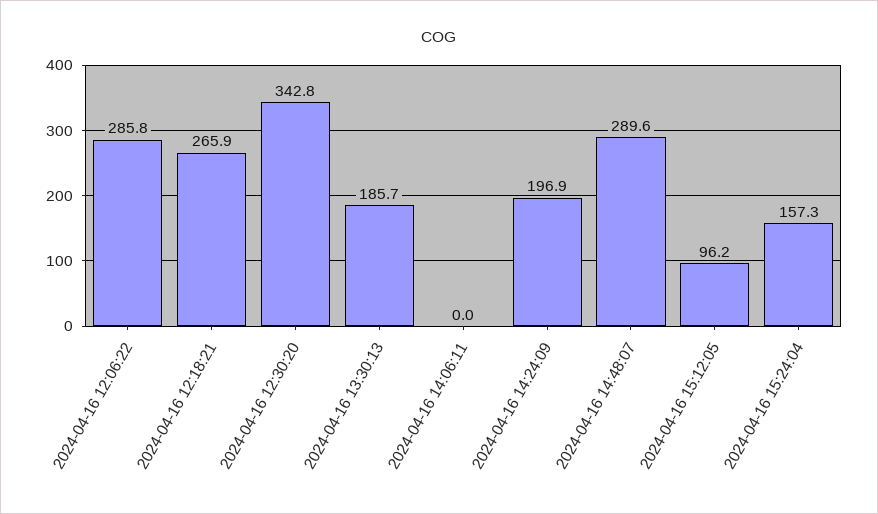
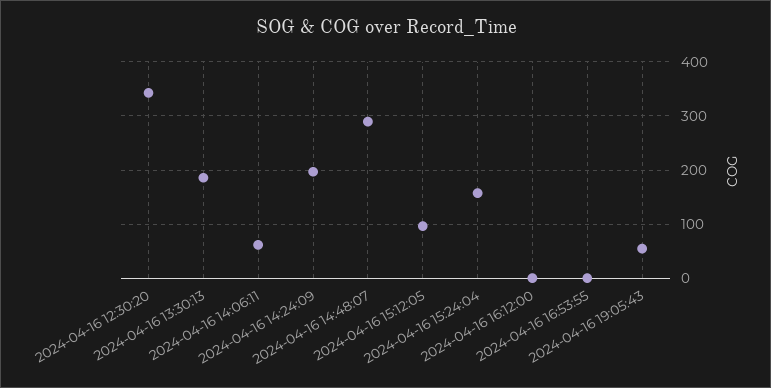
2024-04-16 12:06:22: 285.8 -> none
2024-04-16 12:18:21: 265.9 -> none
2024-04-16 14:06:11: 0 -> 60
2024-04-16 16:12:00: none -> 0
2024-04-16 16:53:55: none -> 0
2024-04-16 19:05:43: none -> 60

